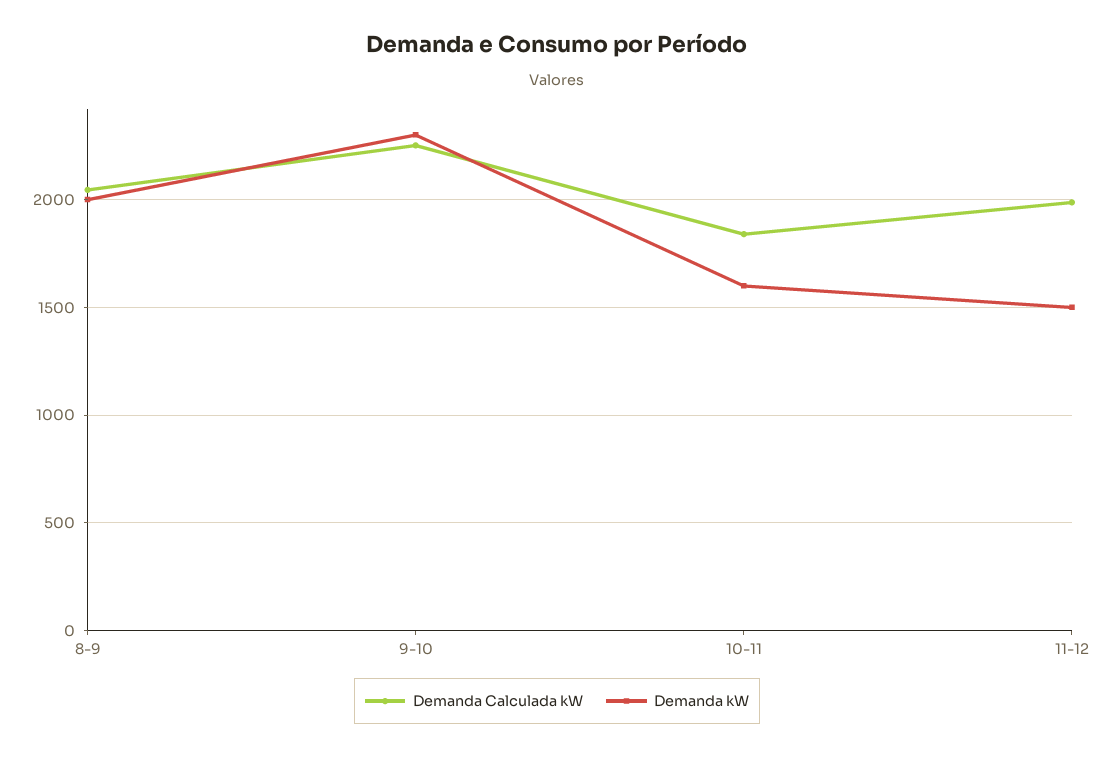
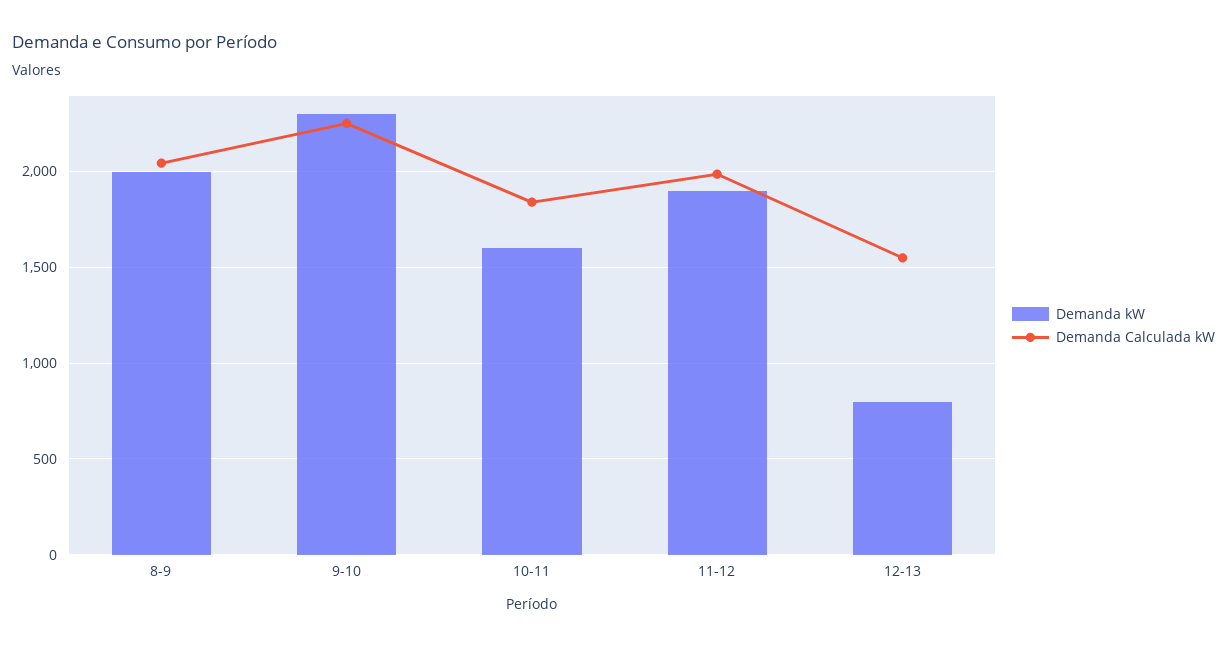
Demanda kW, 11-12: 1500 -> 1900
Demanda kW, 12-13: none -> 800
Demanda Calculada kW, 12-13: none -> 1550

